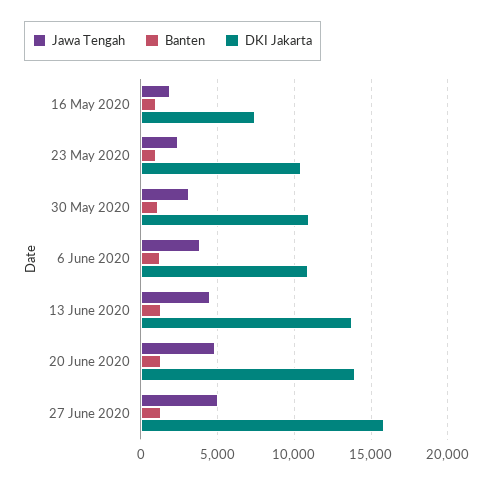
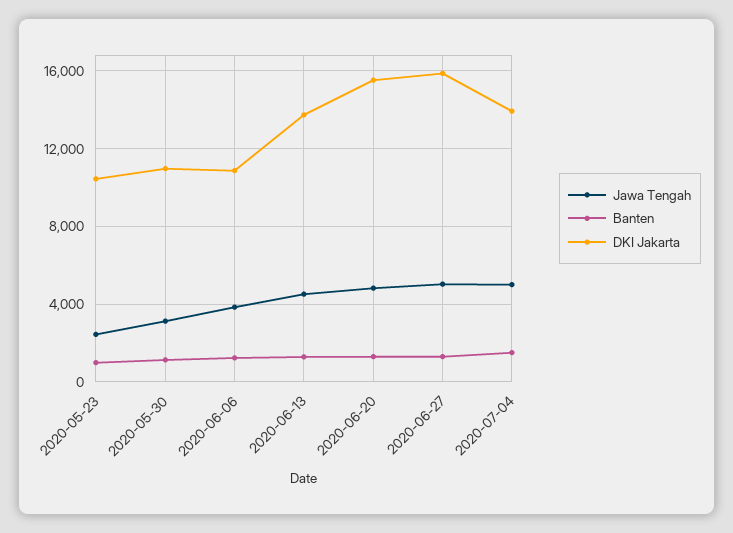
Jawa Tengah, 16 May 2020: 2000 -> none
Banten, 16 May 2020: 1000 -> none
DKI Jakarta, 16 May 2020: 7500 -> none
DKI Jakarta, 20 June 2020: 14000 -> 15500
Jawa Tengah, 2020-07-04: none -> 5000
Banten, 2020-07-04: none -> 1500
DKI Jakarta, 2020-07-04: none -> 14000

